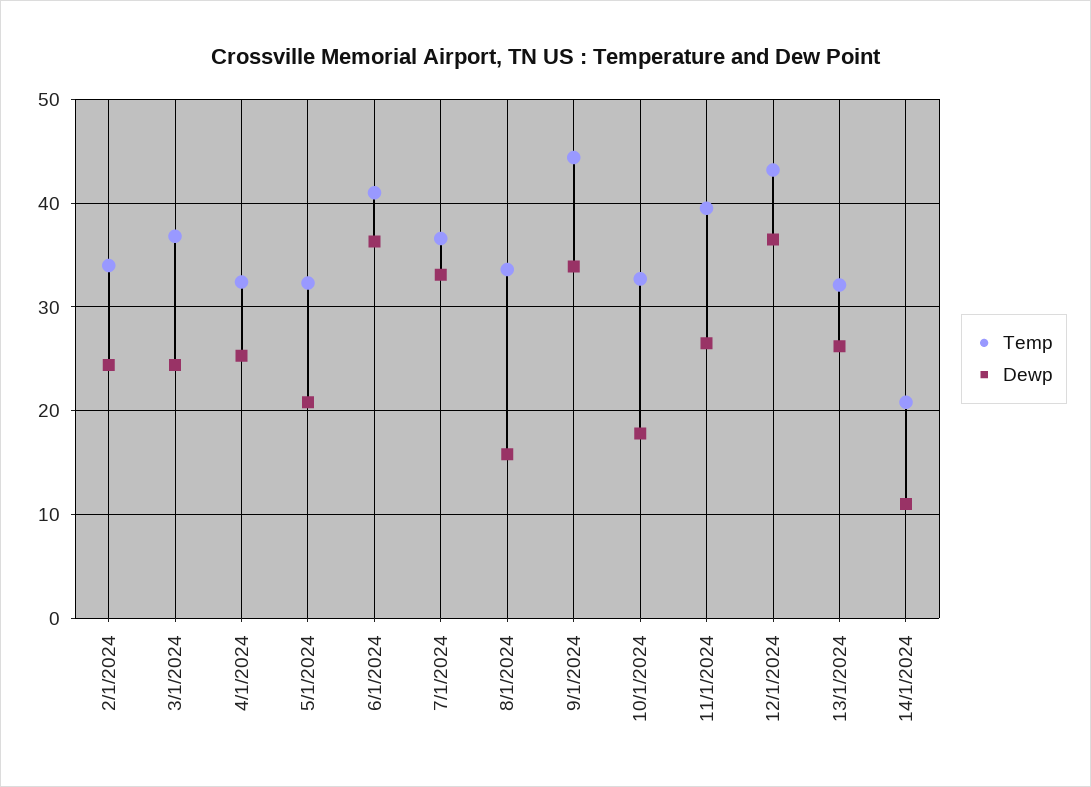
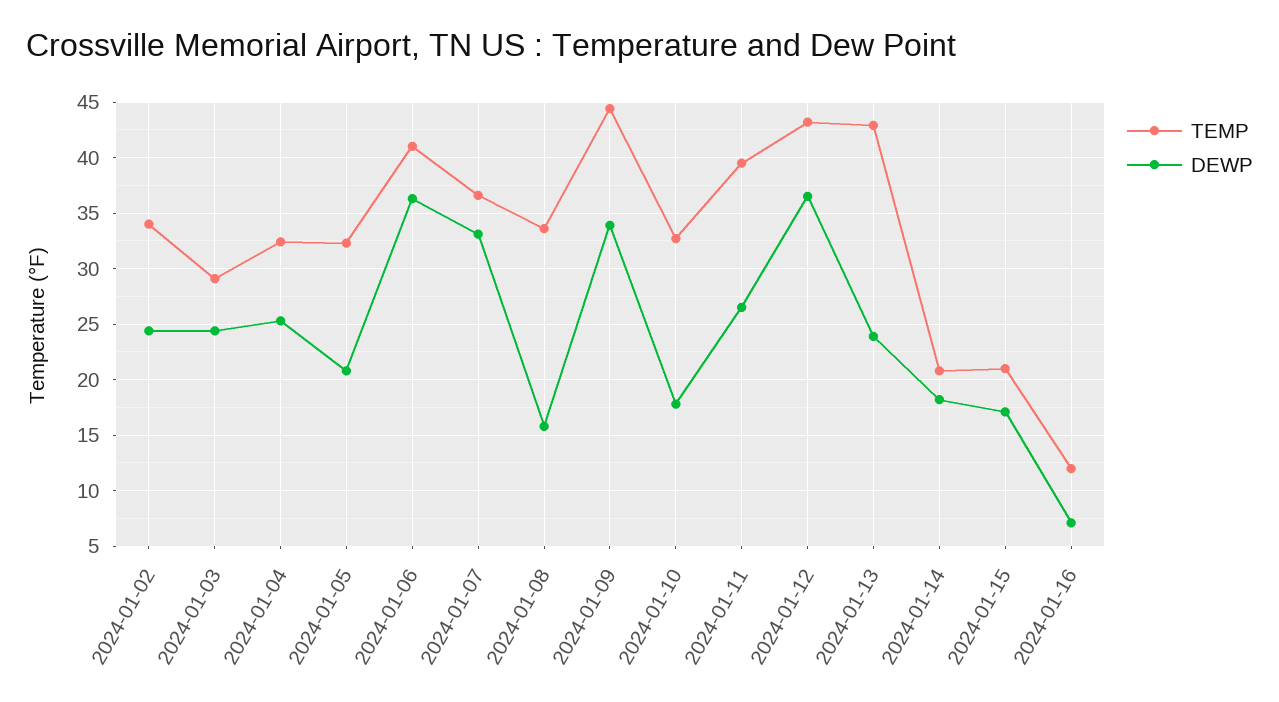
Temp, 3/1/2024: 37 -> 29
Temp, 13/1/2024: 32 -> 43
Dewp, 13/1/2024: 26 -> 24
Dewp, 14/1/2024: 11 -> 18
Temp, 2024-01-15: none -> 21
Dewp, 2024-01-15: none -> 17
Temp, 2024-01-16: none -> 12
Dewp, 2024-01-16: none -> 7

